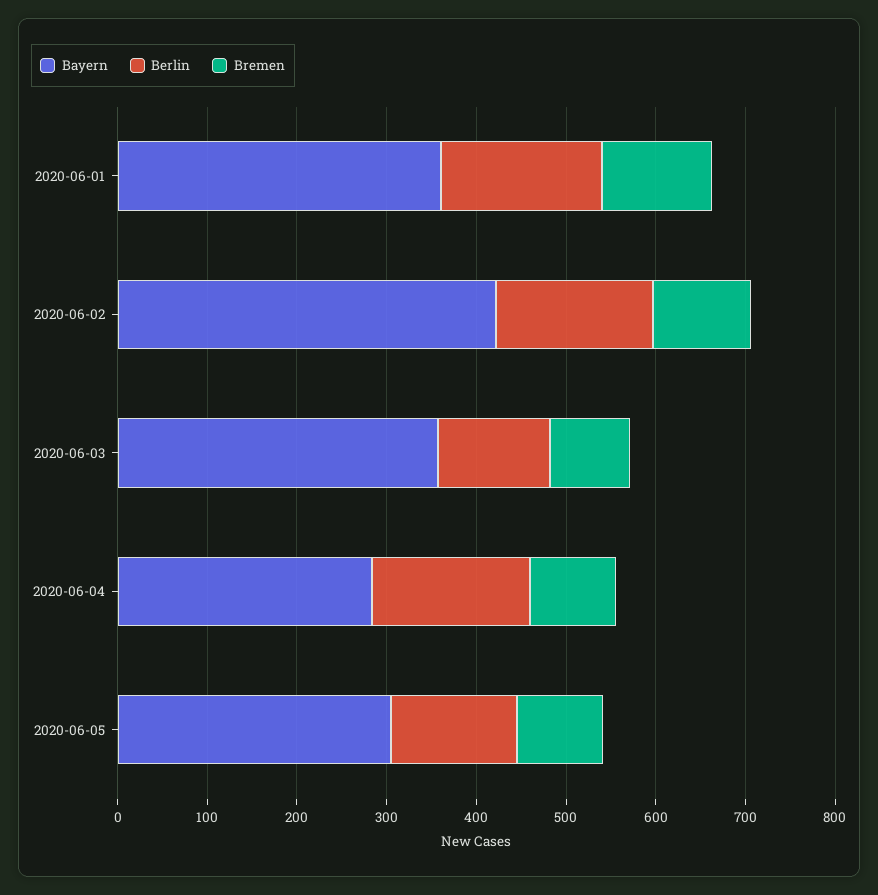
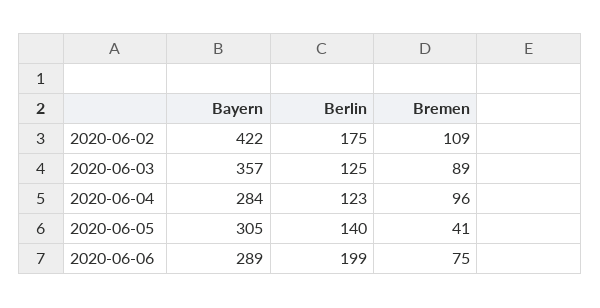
Bayern, 2020-06-01: 360 -> none
Berlin, 2020-06-01: 180 -> none
Bremen, 2020-06-01: 120 -> none
Berlin, 2020-06-04: 180 -> 123
Bremen, 2020-06-05: 100 -> 41
Bayern, 2020-06-06: none -> 289
Berlin, 2020-06-06: none -> 199
Bremen, 2020-06-06: none -> 75

